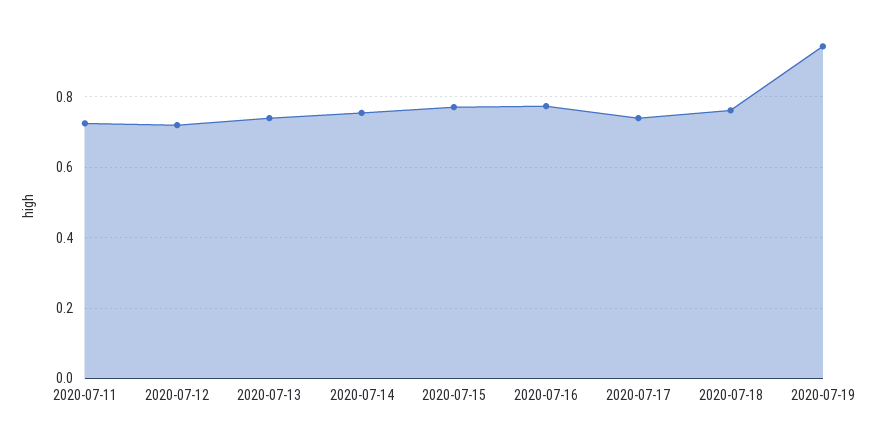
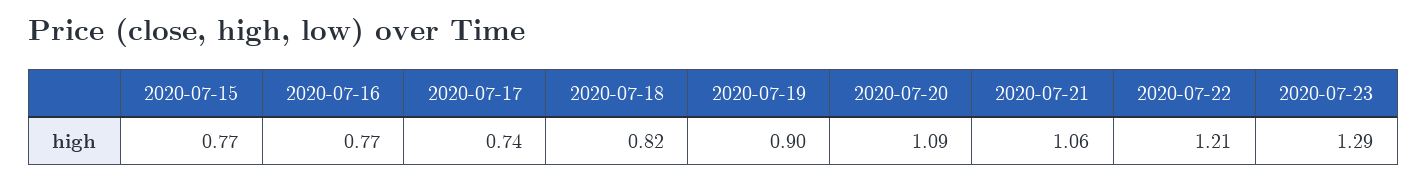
2020-07-11: 0.72 -> none
2020-07-12: 0.72 -> none
2020-07-13: 0.74 -> none
2020-07-14: 0.76 -> none
2020-07-18: 0.76 -> 0.82
2020-07-19: 0.94 -> 0.9
2020-07-20: none -> 1.09
2020-07-21: none -> 1.06
2020-07-22: none -> 1.21
2020-07-23: none -> 1.29

